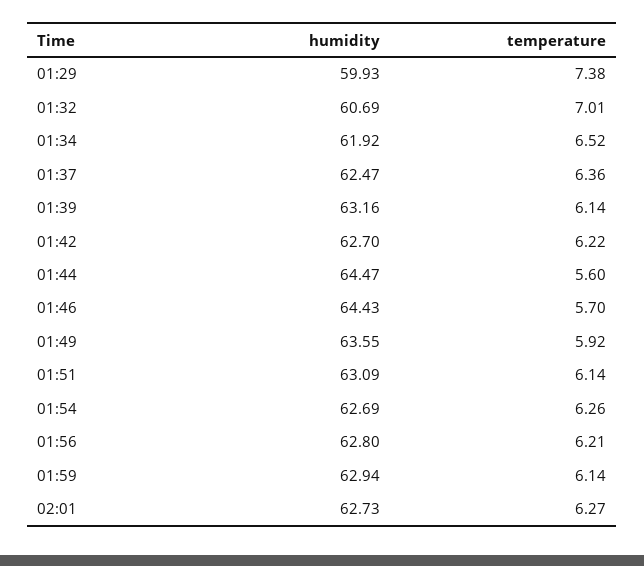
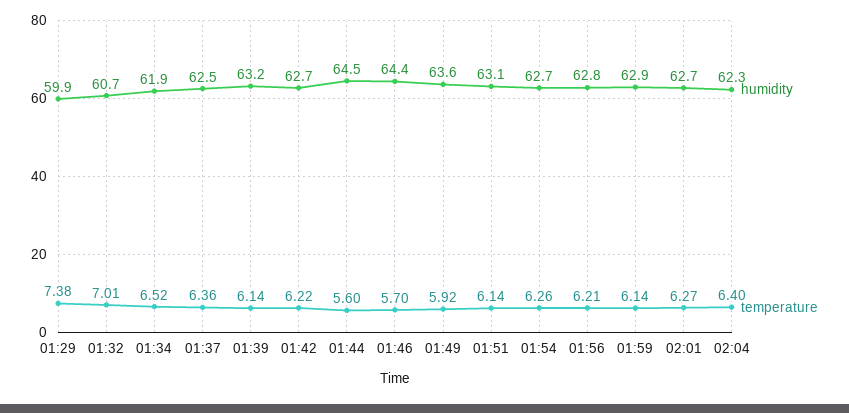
humidity, 02:04: none -> 62.3
temperature, 02:04: none -> 6.4

